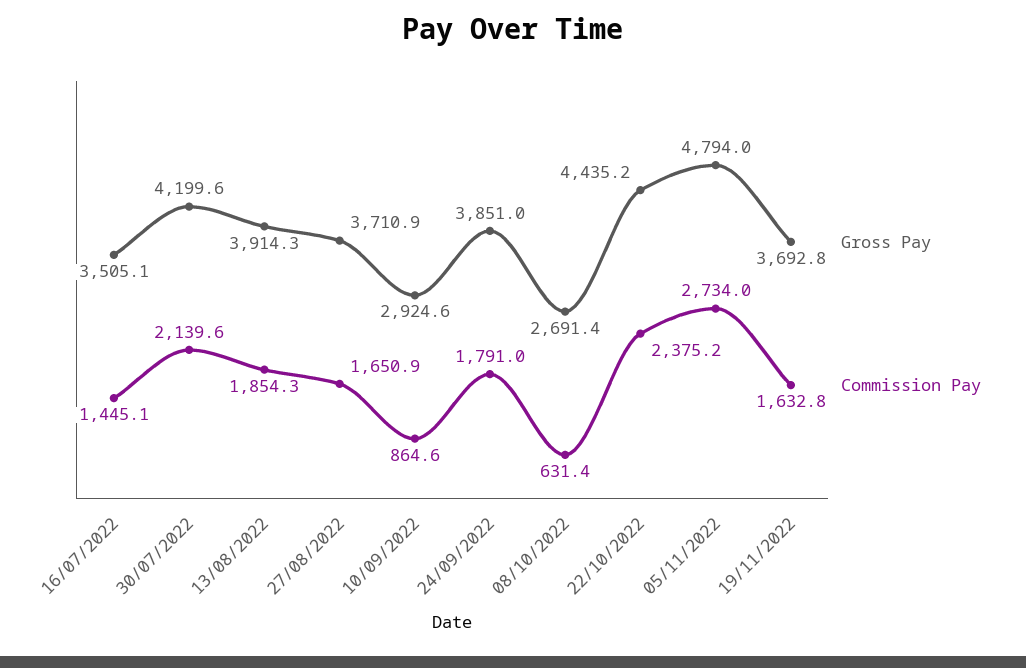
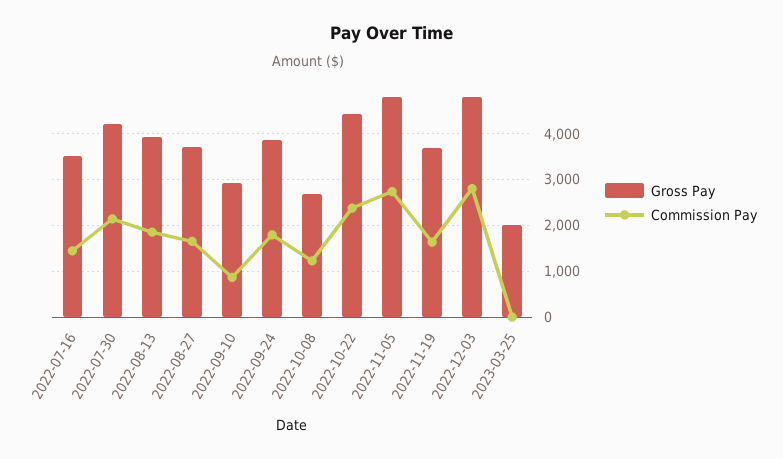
Commission Pay, 08/10/2022: 631.4 -> 1200
Gross Pay, 2022-12-03: none -> 4800
Commission Pay, 2022-12-03: none -> 2800
Gross Pay, 2023-03-25: none -> 2000
Commission Pay, 2023-03-25: none -> 0

